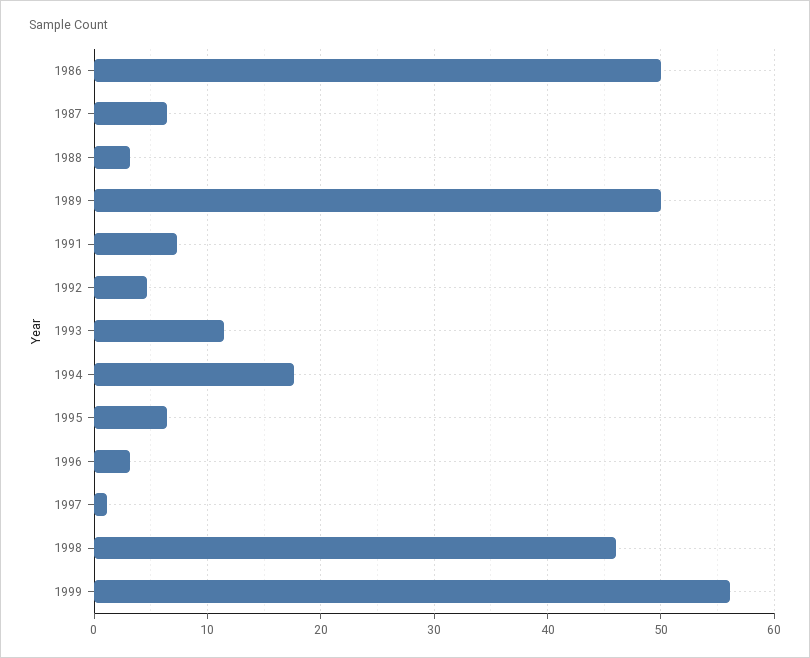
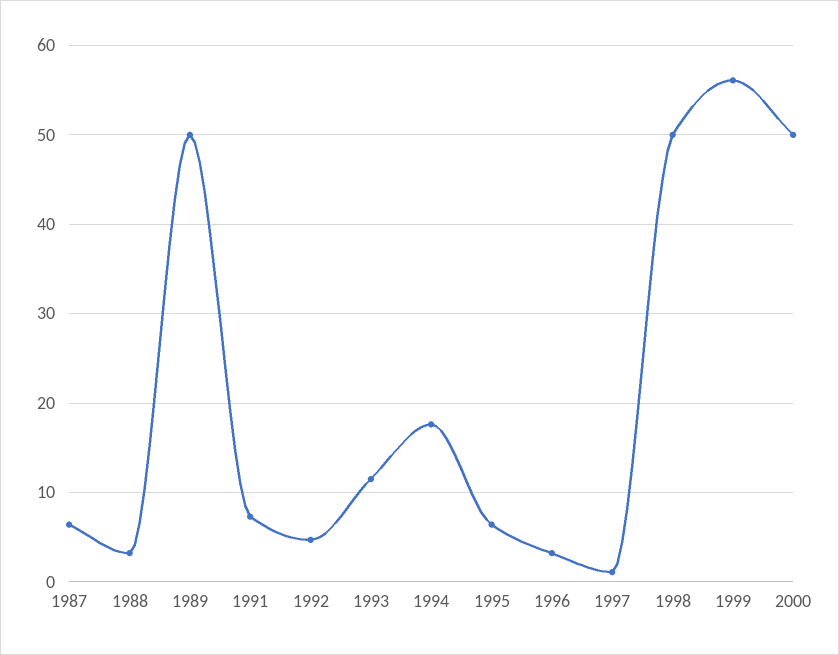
1986: 50 -> none
1998: 46 -> 50
2000: none -> 50

